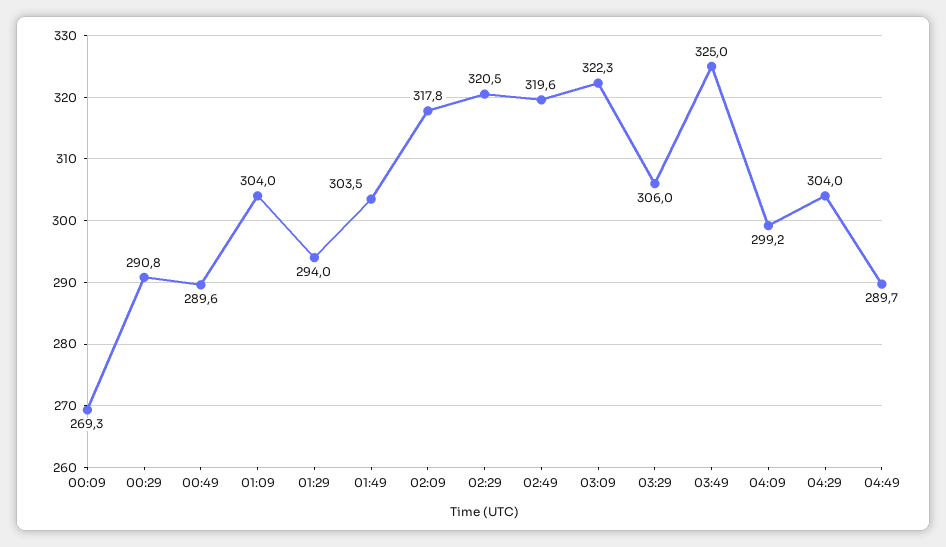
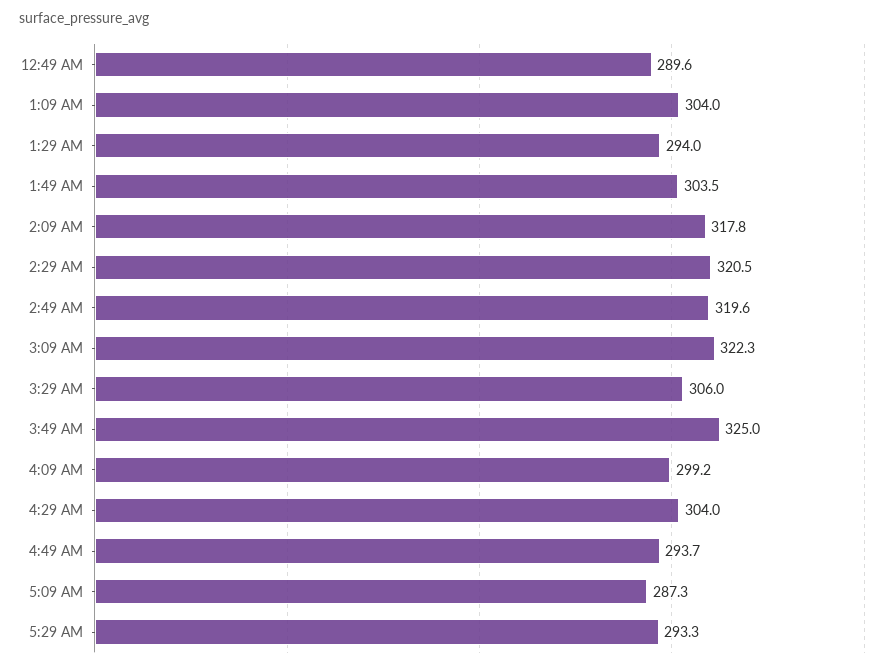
00:09: 269.3 -> none
00:29: 290.8 -> none
04:49: 289.7 -> 293.7
5:09 AM: none -> 287.3
5:29 AM: none -> 293.3

